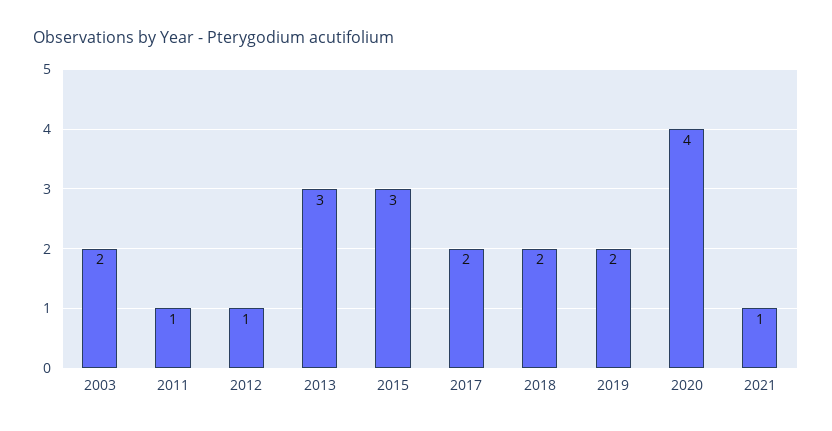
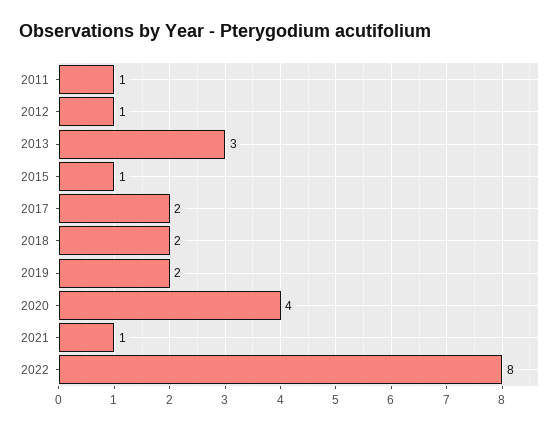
2003: 2 -> none
2015: 3 -> 1
2022: none -> 8

